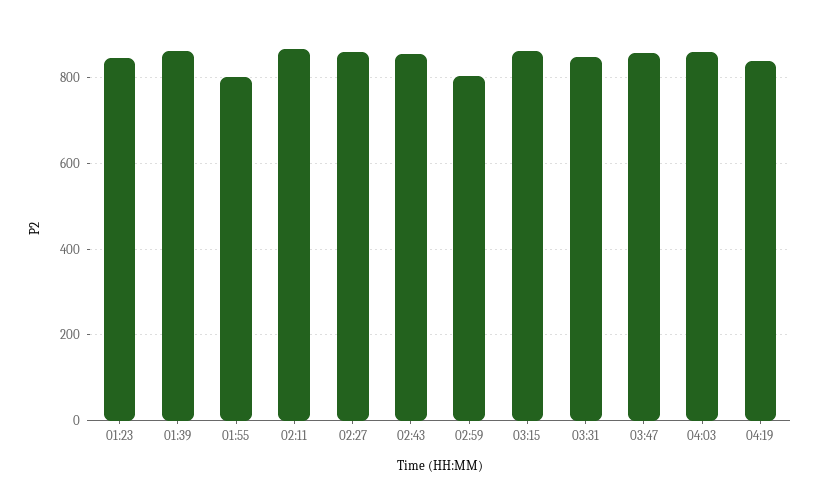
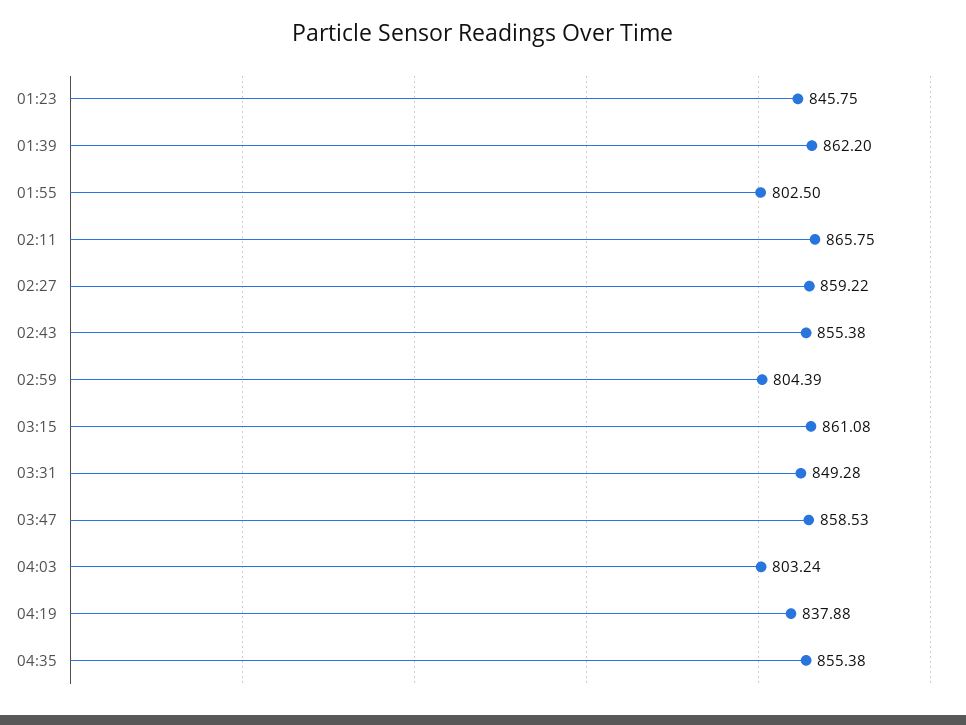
04:03: 860 -> 803.24
04:35: none -> 855.38

